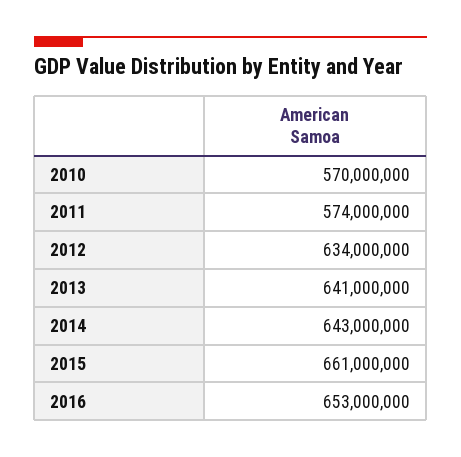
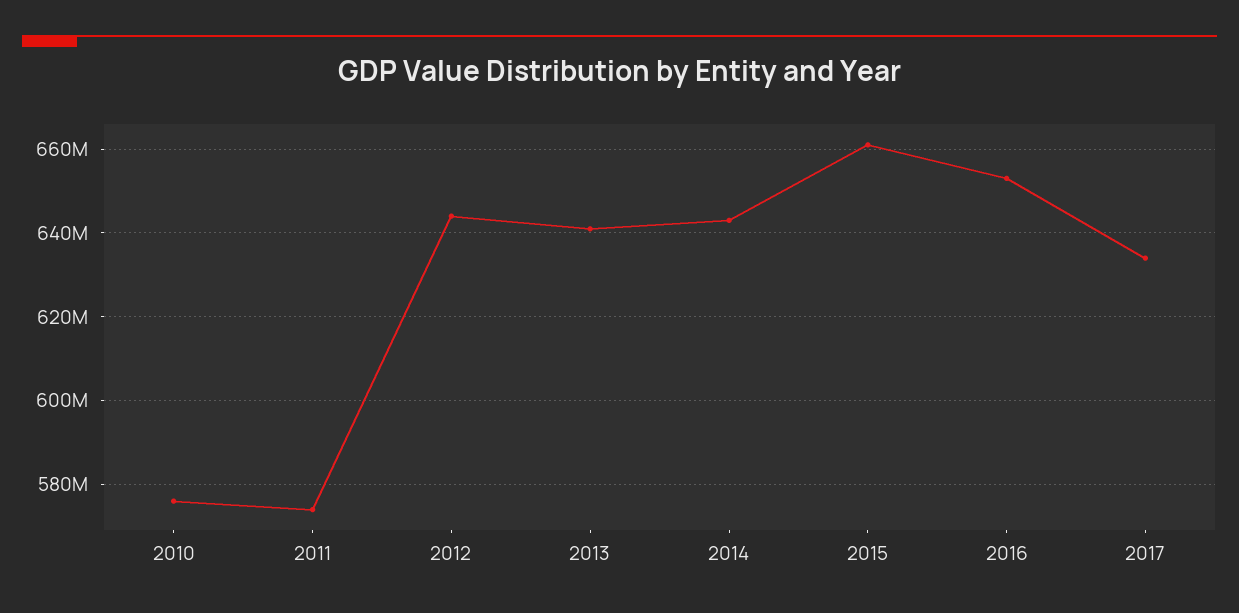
2010: 570000000 -> 576000000
2012: 634000000 -> 644000000
2017: none -> 634000000

